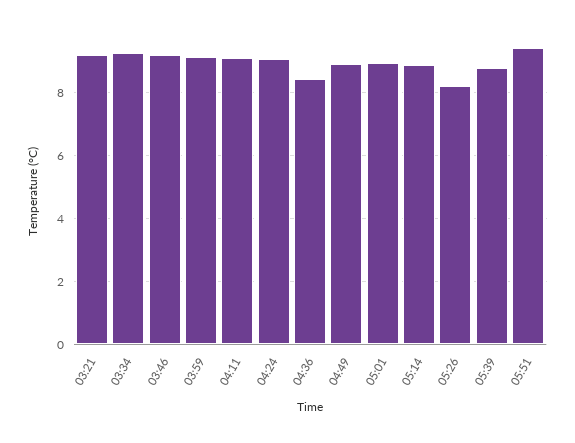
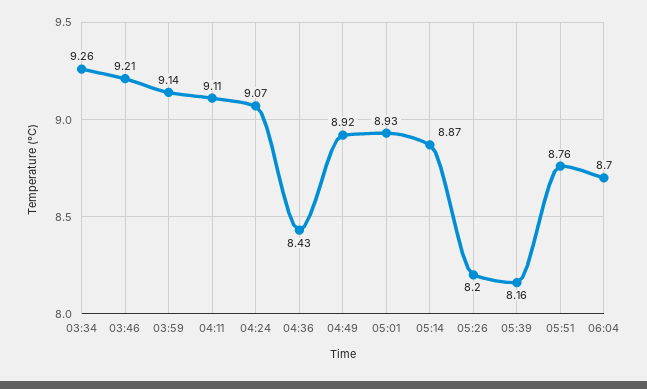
03:21: 9.2 -> none
05:39: 8.8 -> 8.16
05:51: 9.4 -> 8.76
06:04: none -> 8.7

